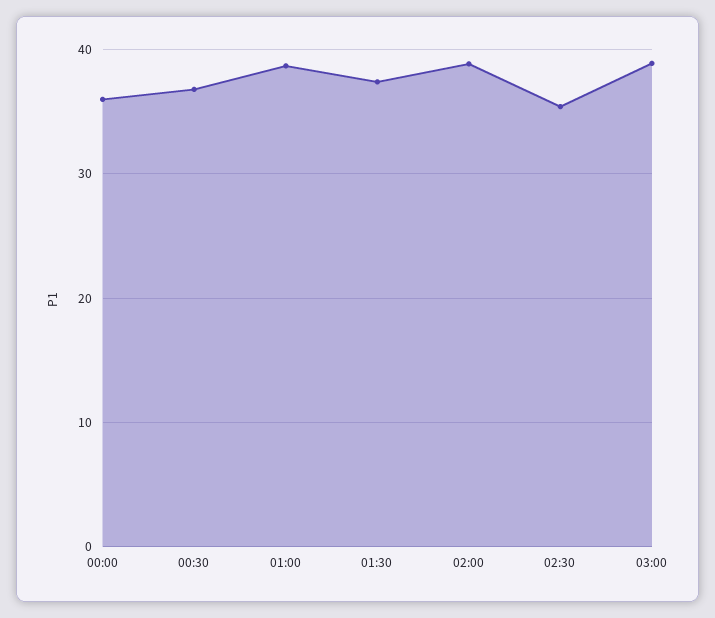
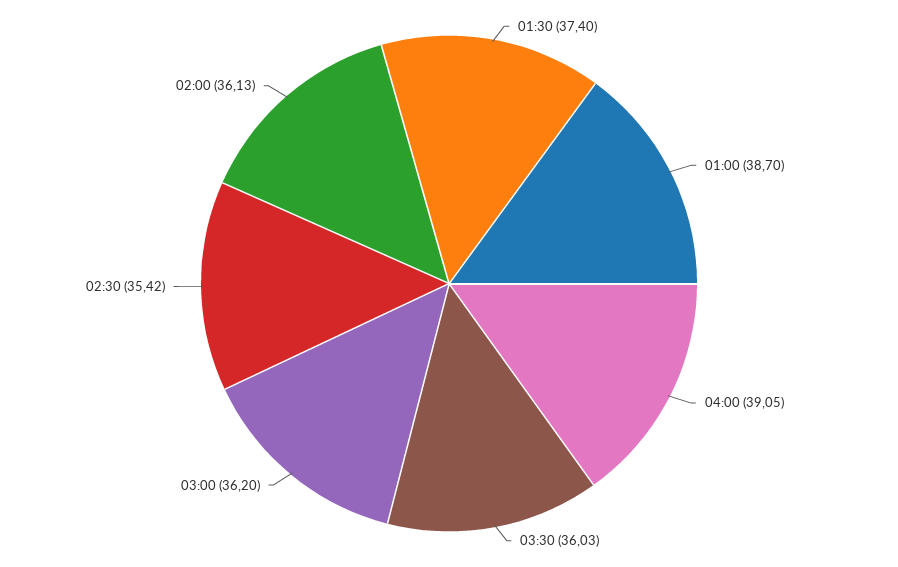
00:00: 36 -> none
00:30: 37 -> none
02:00: 39 -> 36.13
03:00: 39 -> 36.2
04:00: none -> 39.05
03:30: none -> 36.03

